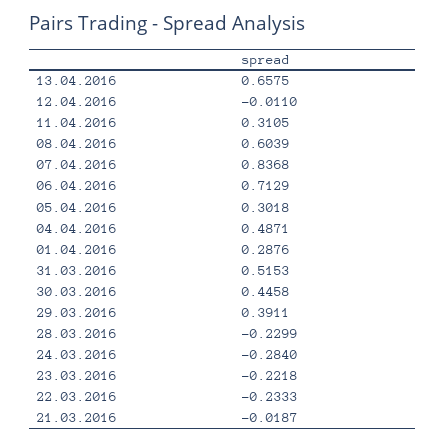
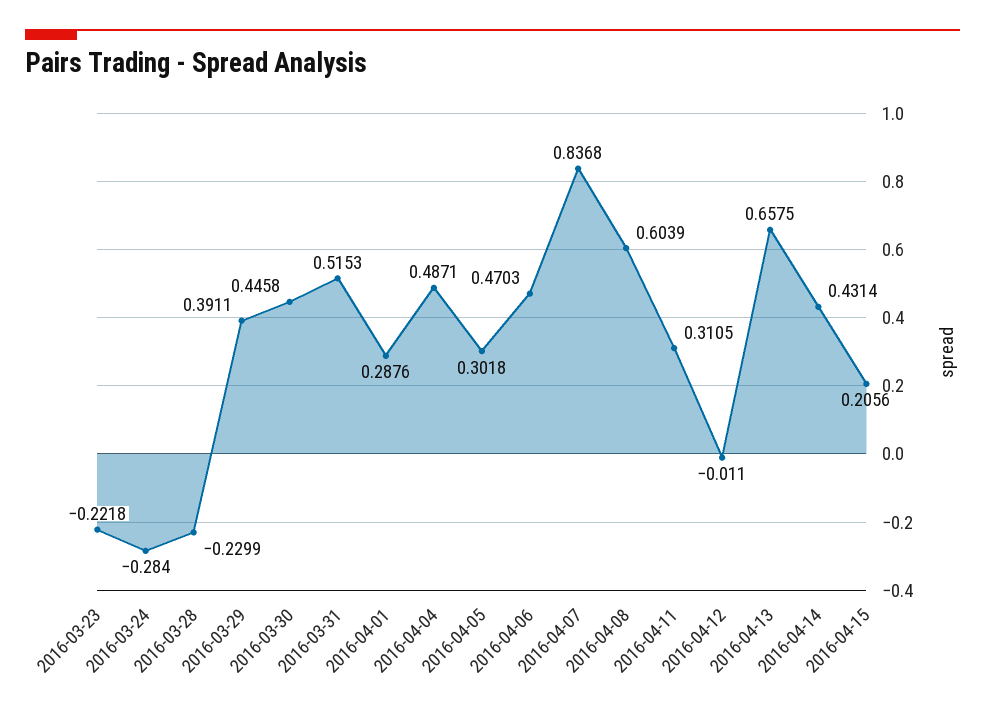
06.04.2016: 0.7129 -> 0.4703
22.03.2016: -0.2333 -> none
21.03.2016: -0.0187 -> none
2016-04-14: none -> 0.4314
2016-04-15: none -> 0.2056

